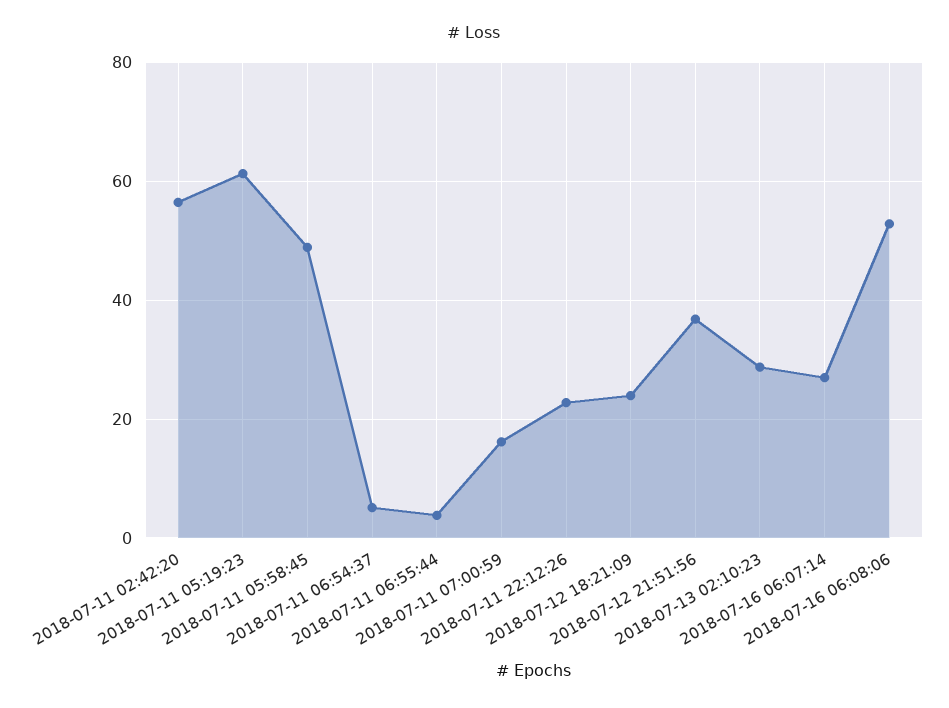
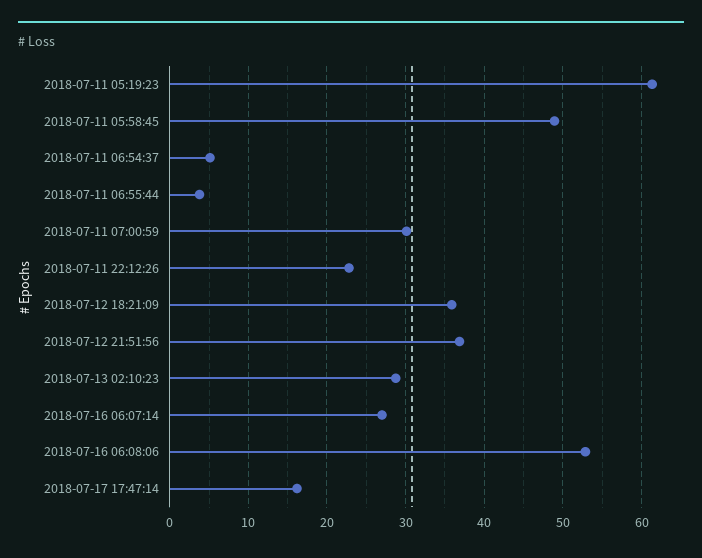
2018-07-11 02:42:20: 56 -> none
2018-07-11 07:00:59: 16 -> 30
2018-07-12 18:21:09: 24 -> 36
2018-07-17 17:47:14: none -> 16

